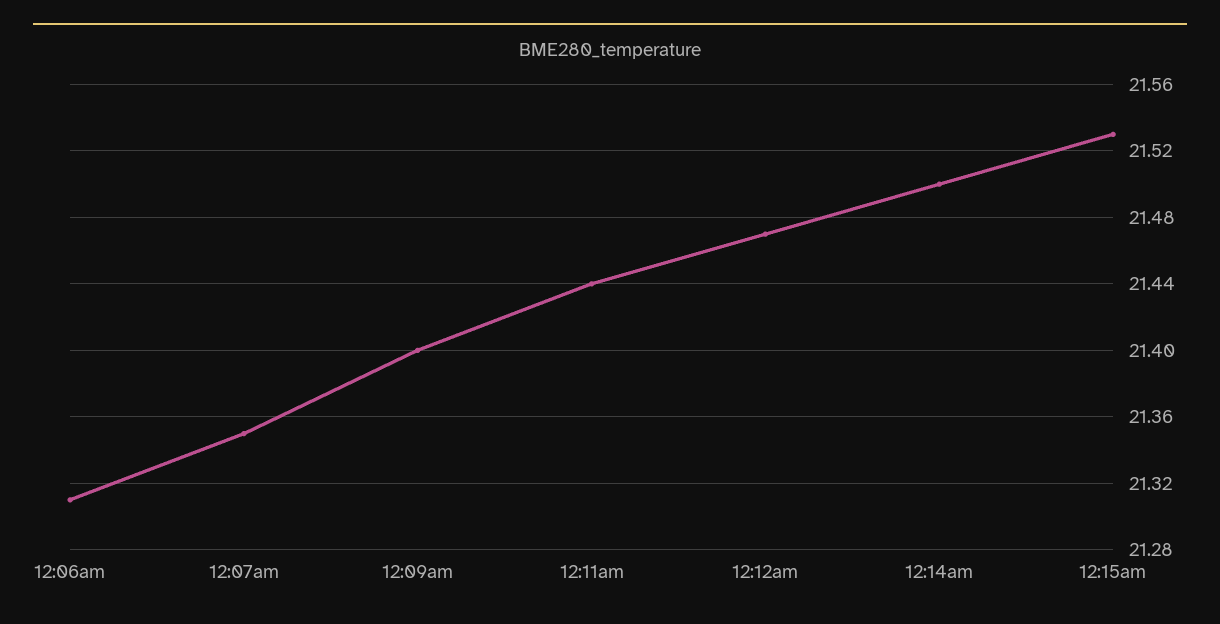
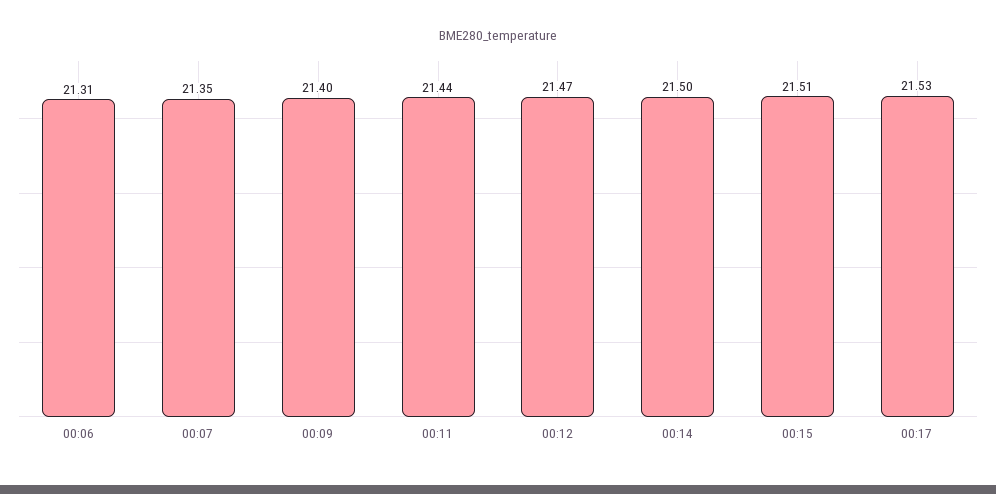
12:15am: 21.53 -> 21.51
00:17: none -> 21.53

